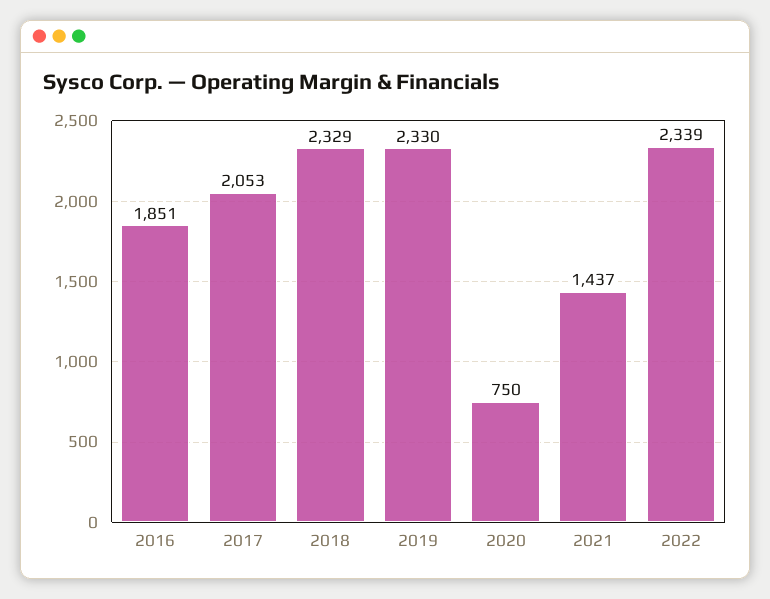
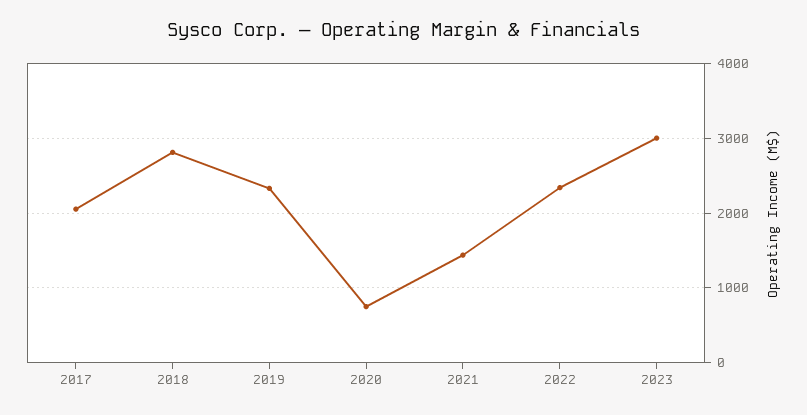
2016: 1851 -> none
2018: 2329 -> 2800
2023: none -> 3000

